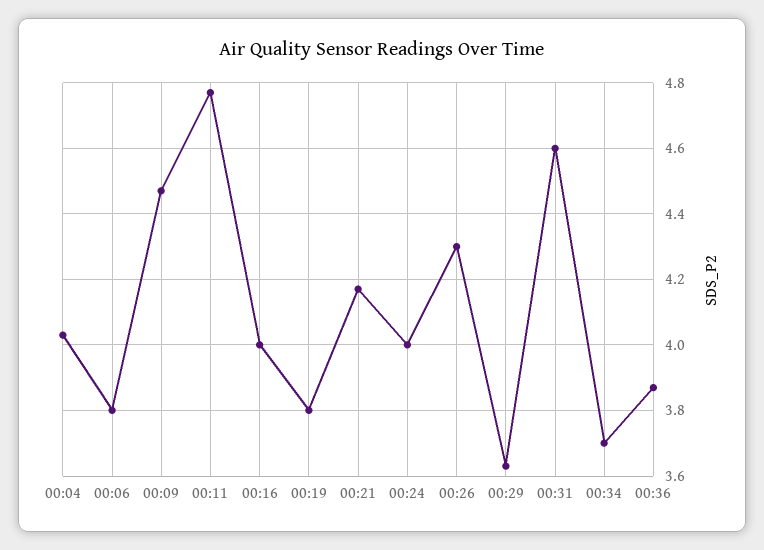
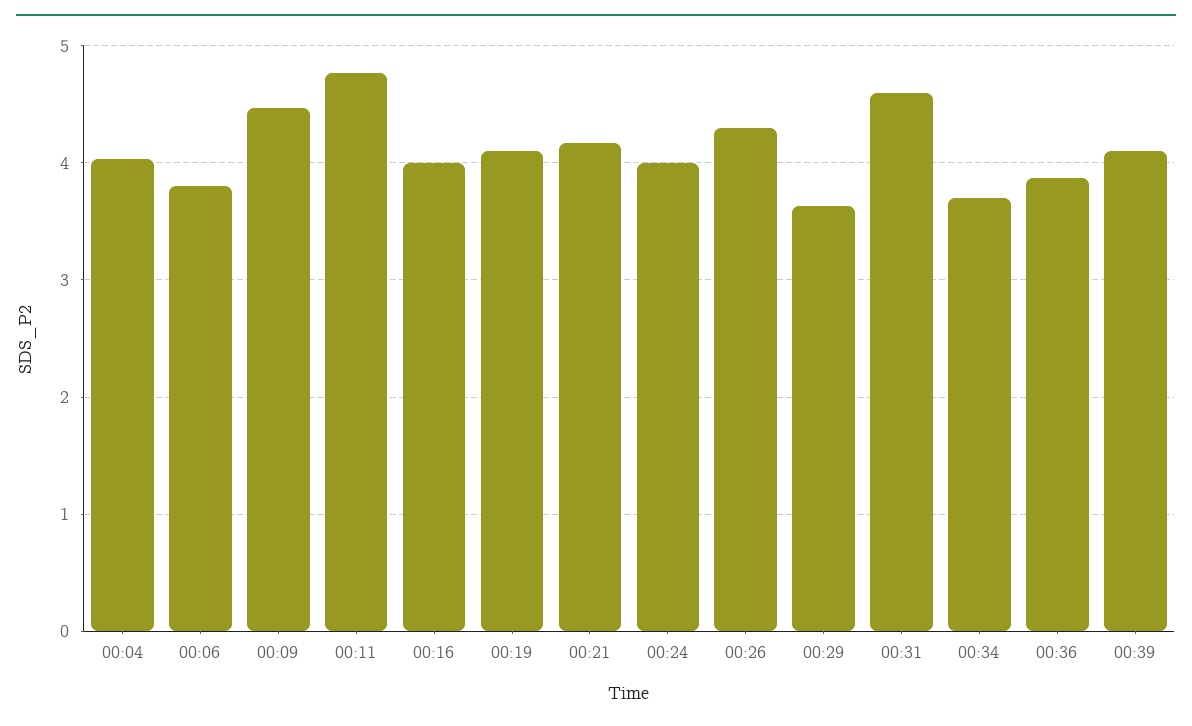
00:19: 3.8 -> 4.1
00:39: none -> 4.1

